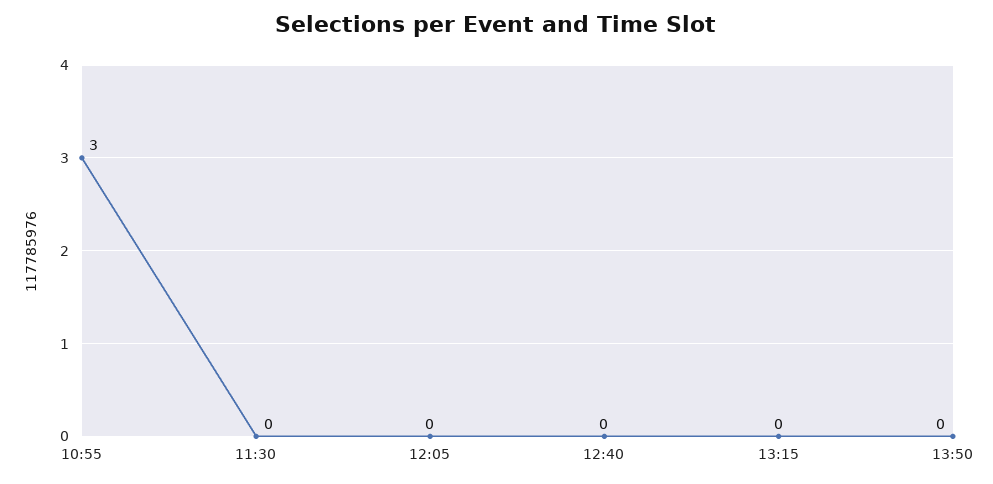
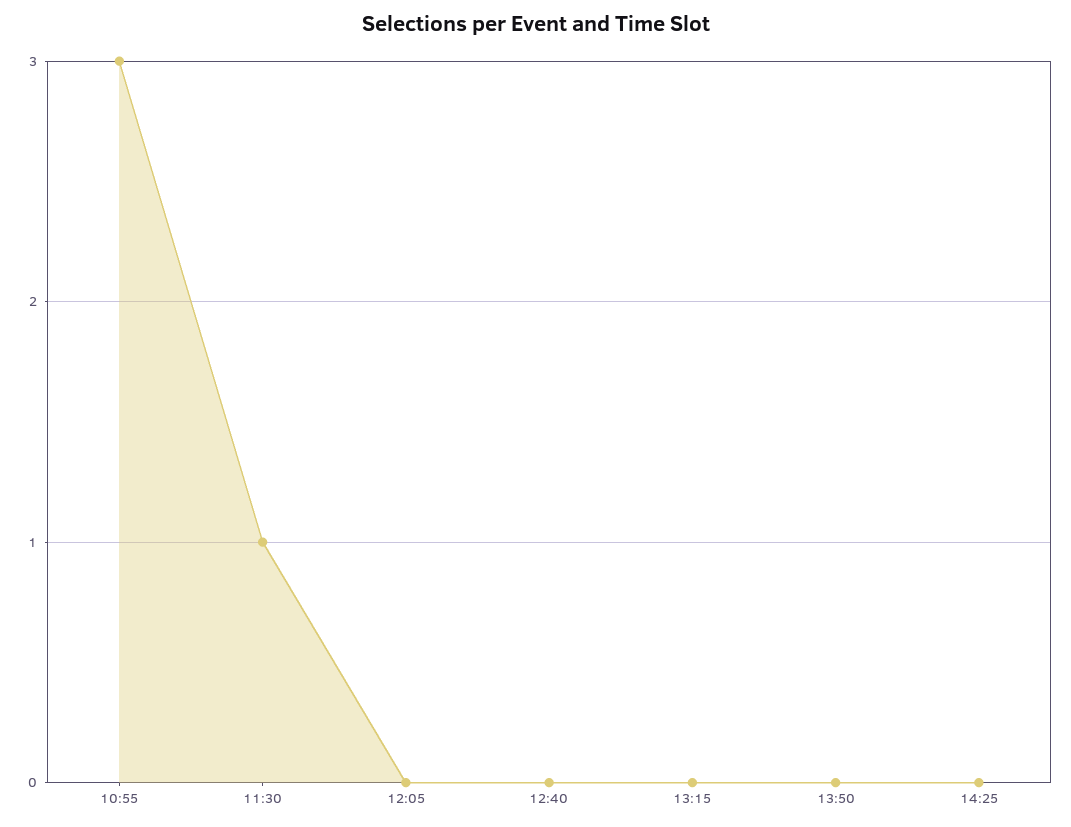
11:30: 0 -> 1
14:25: none -> 0

